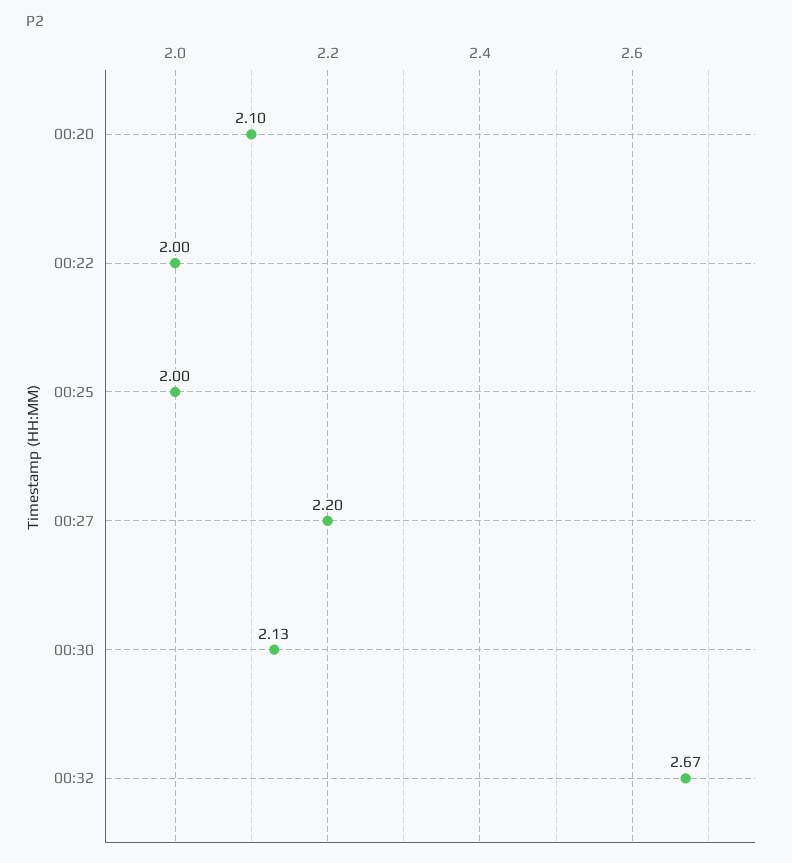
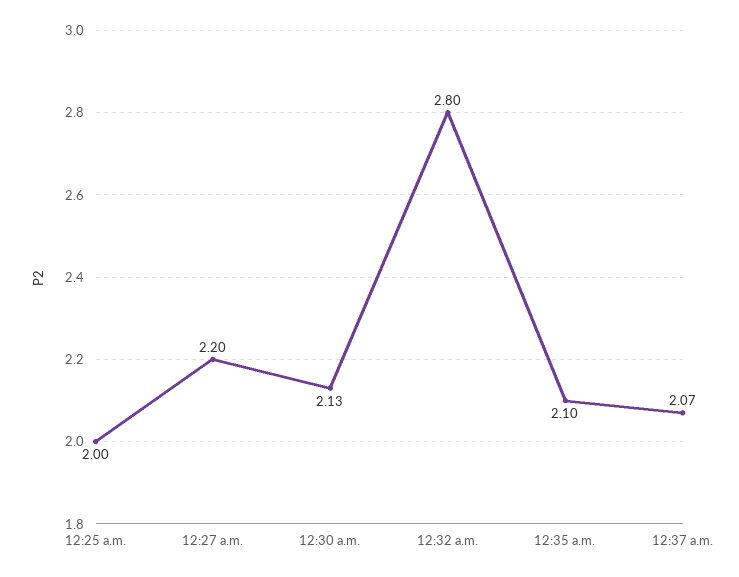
00:20: 2.1 -> none
00:22: 2 -> none
00:32: 2.67 -> 2.8
12:35 a.m.: none -> 2.1
12:37 a.m.: none -> 2.07

